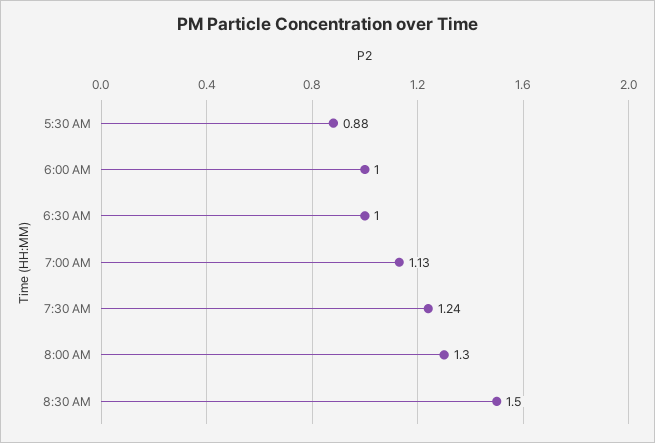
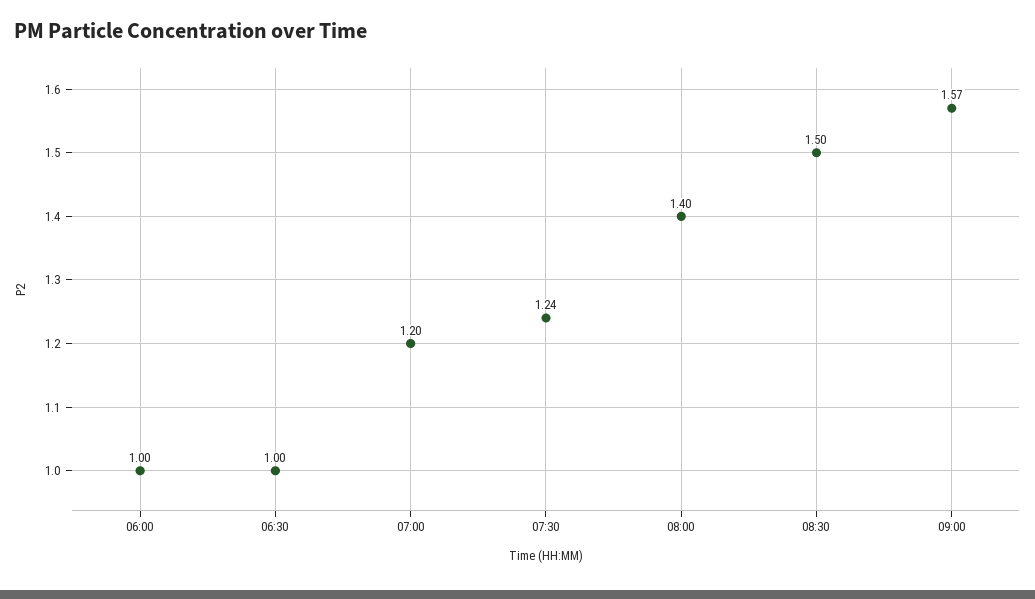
5:30 AM: 0.88 -> none
7:00 AM: 1.13 -> 1.2
8:00 AM: 1.3 -> 1.4
09:00: none -> 1.57

